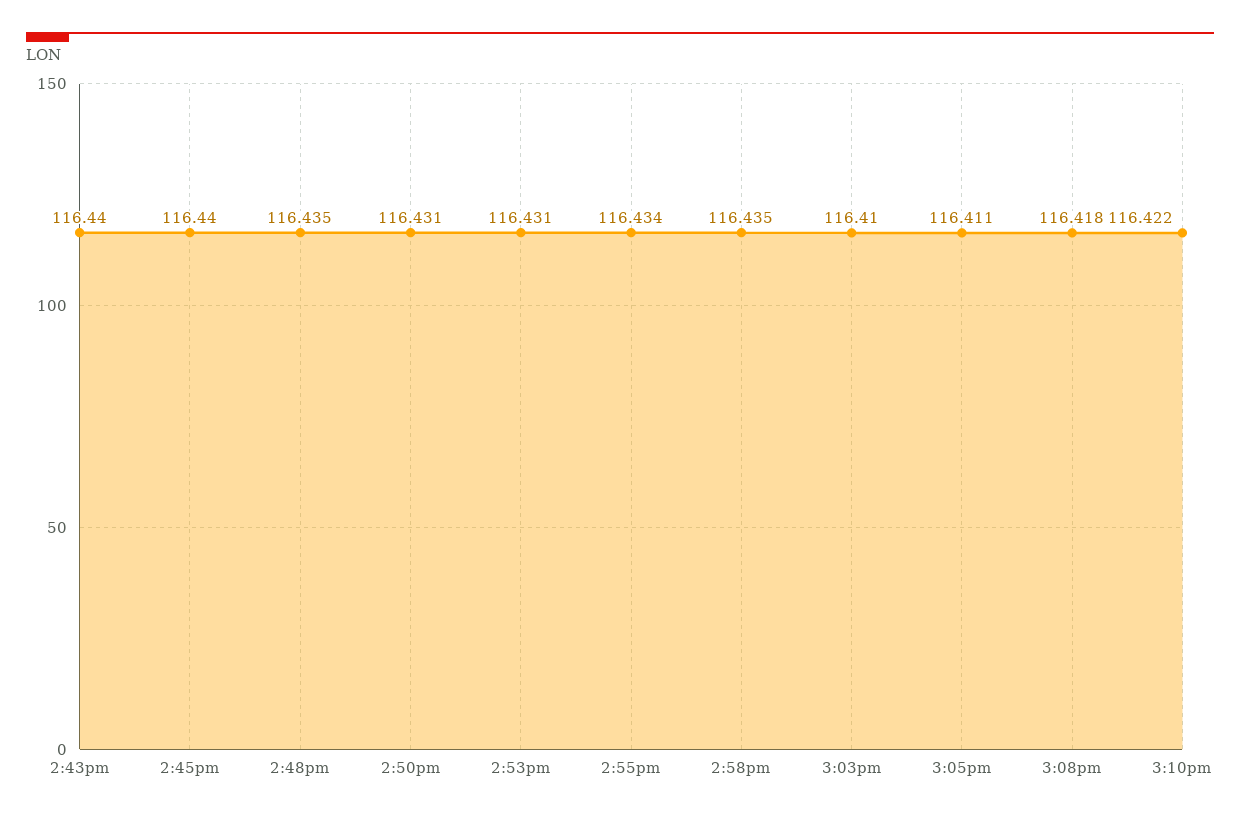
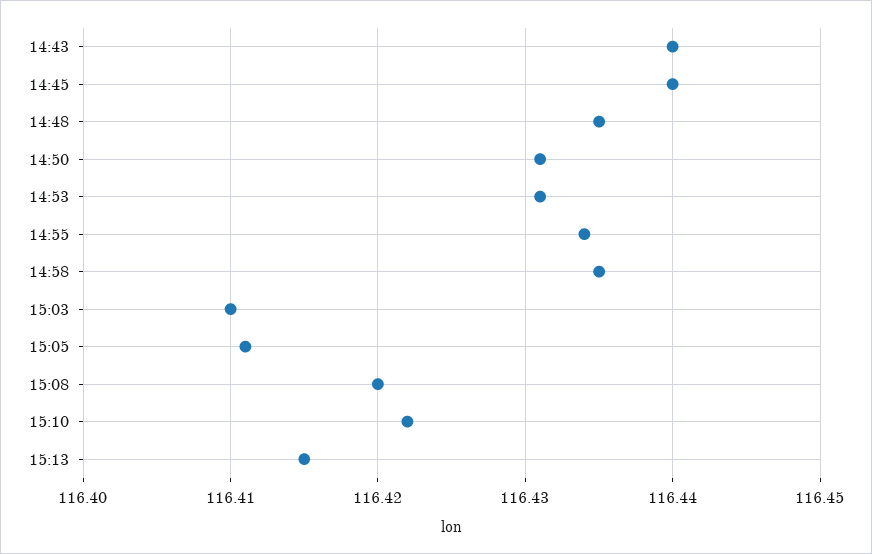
3:08pm: 116.418 -> 116.42
15:13: none -> 116.415

